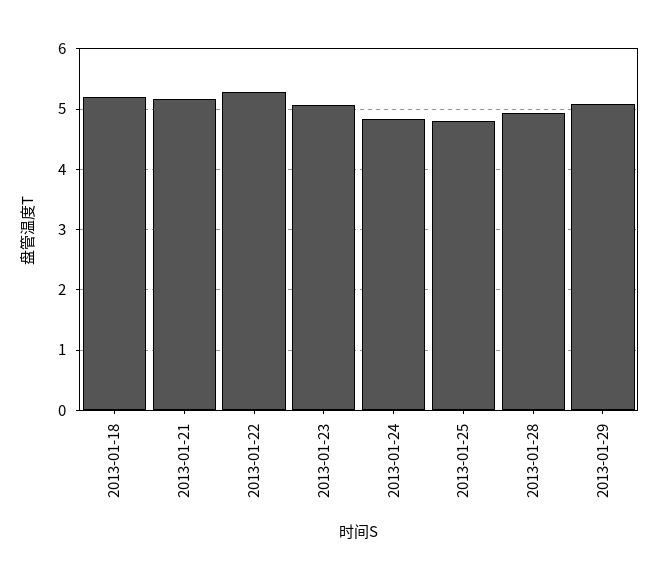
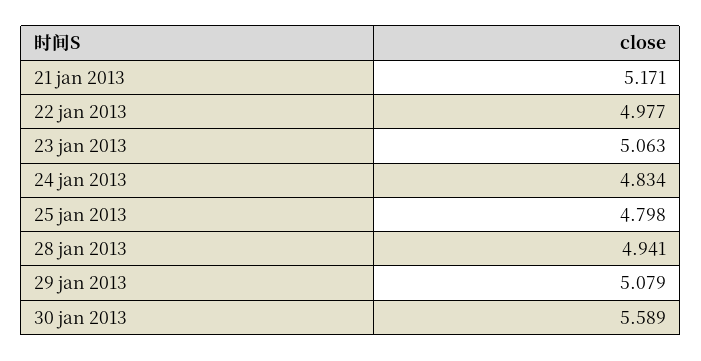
2013-01-18: 5.2 -> none
2013-01-22: 5.3 -> 4.977
30 jan 2013: none -> 5.589

